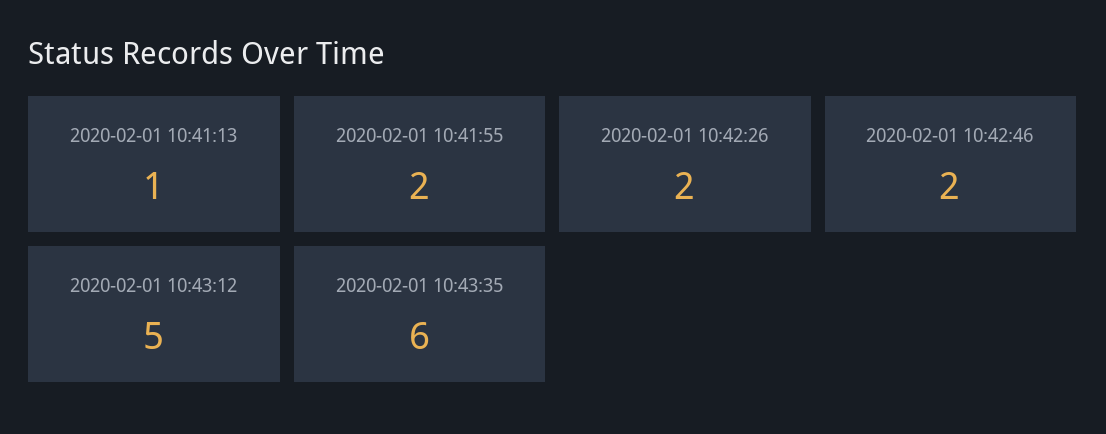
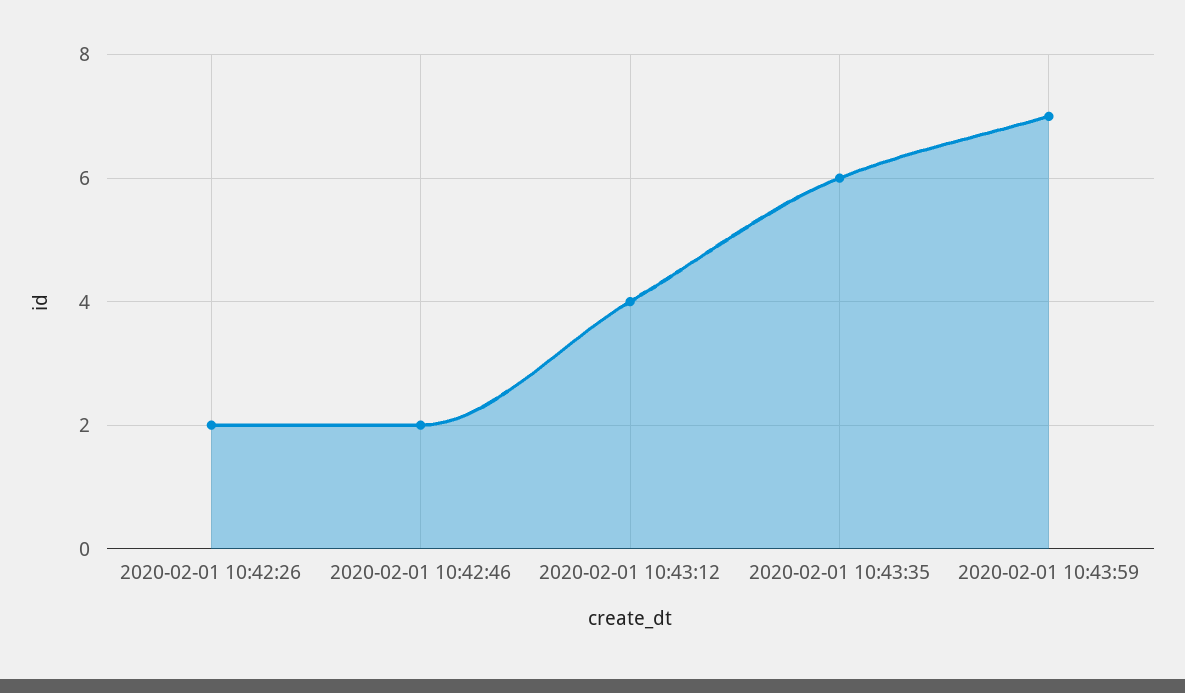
2020-02-01 10:41:13: 1 -> none
2020-02-01 10:41:55: 2 -> none
2020-02-01 10:43:12: 5 -> 4
2020-02-01 10:43:59: none -> 7

